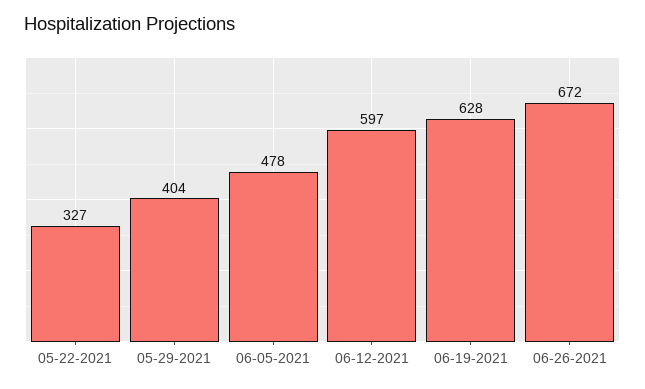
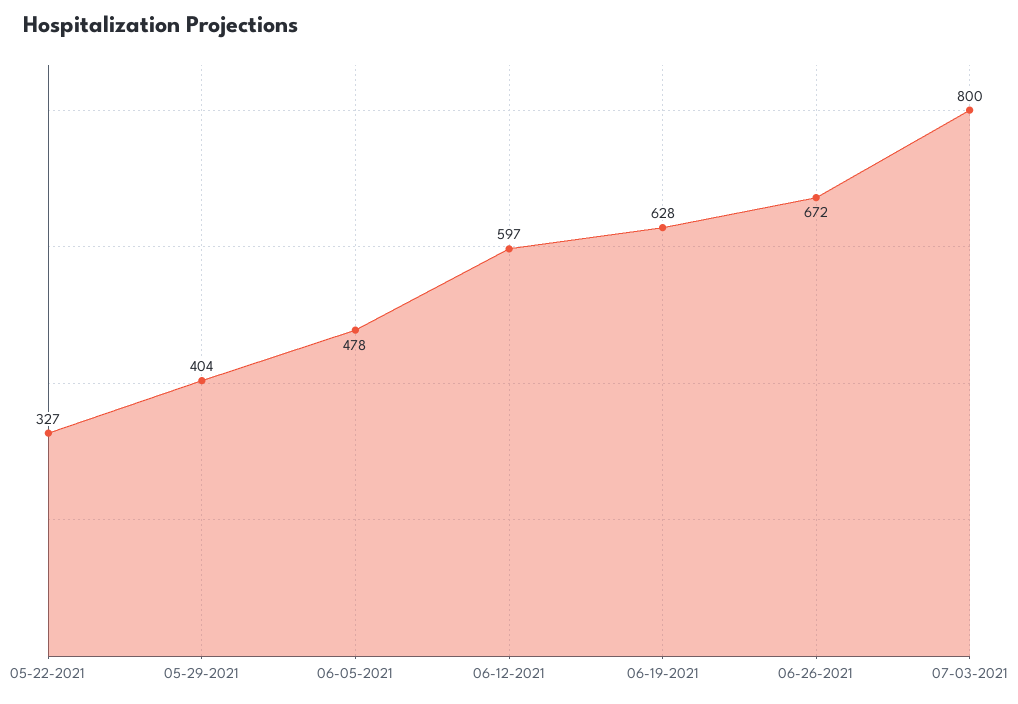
07-03-2021: none -> 800

